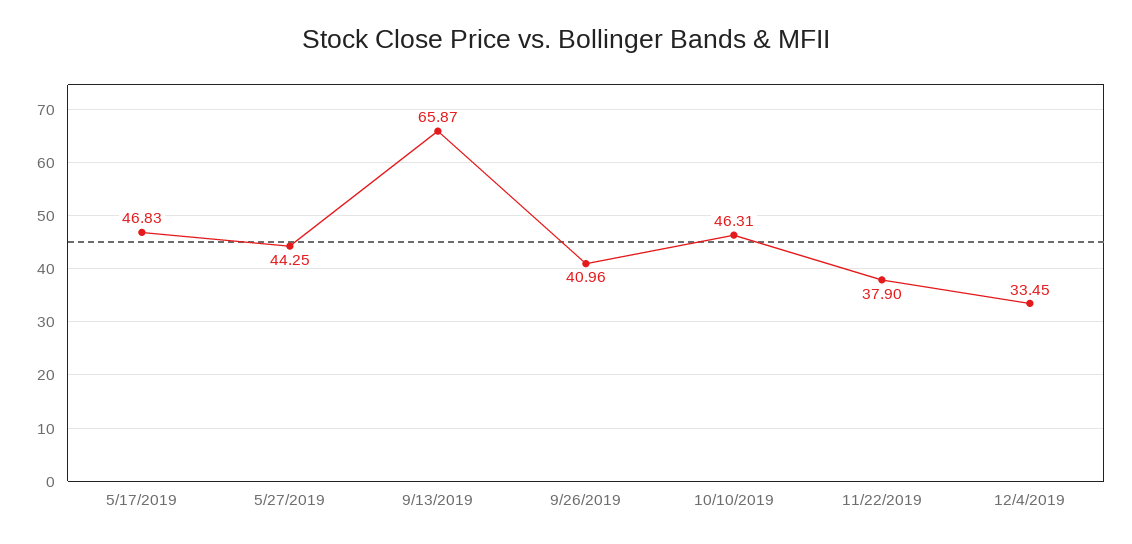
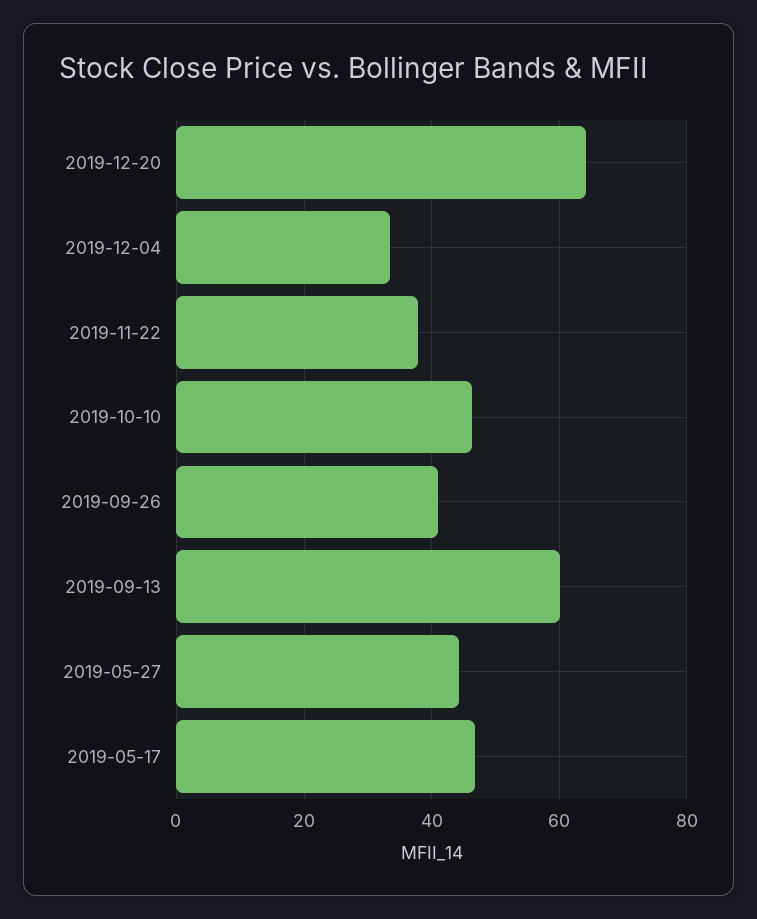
9/13/2019: 65.87 -> 60
2019-12-20: none -> 64

